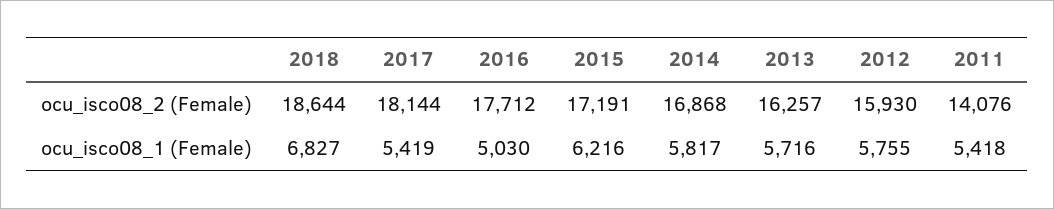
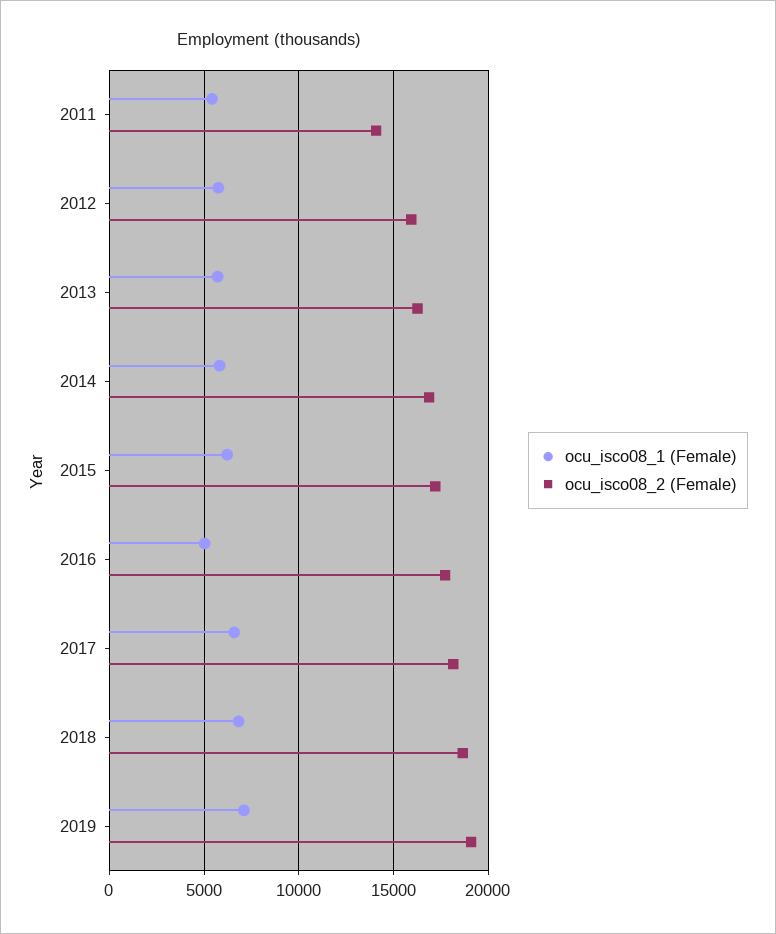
ocu_isco08_1 (Female), 2017: 5419 -> 6500
ocu_isco08_1 (Female), 2019: none -> 7000
ocu_isco08_2 (Female), 2019: none -> 19000

